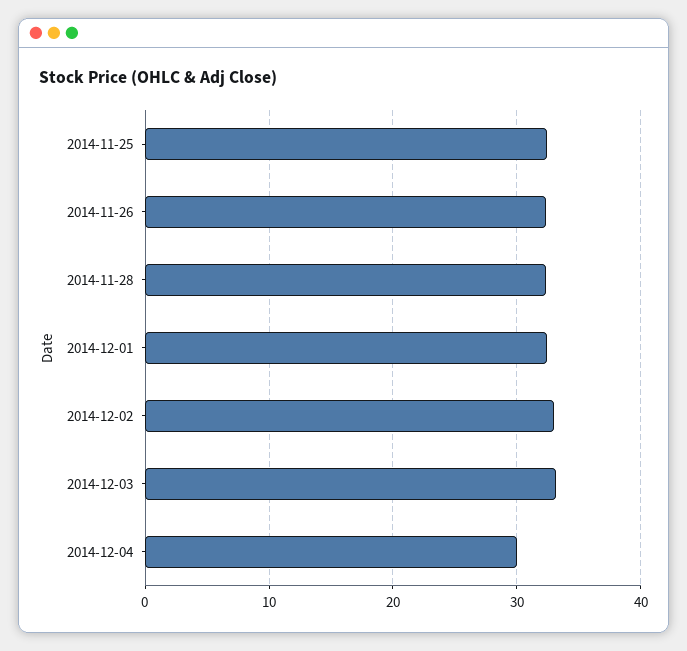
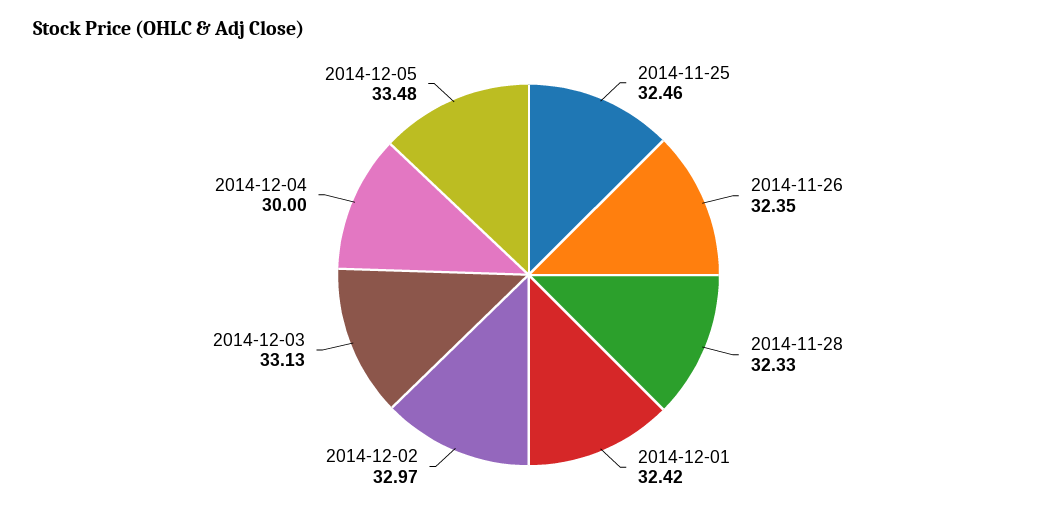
2014-12-05: none -> 33.48

